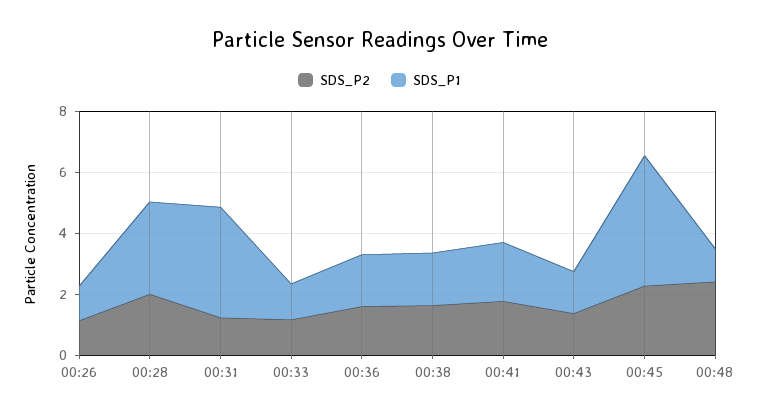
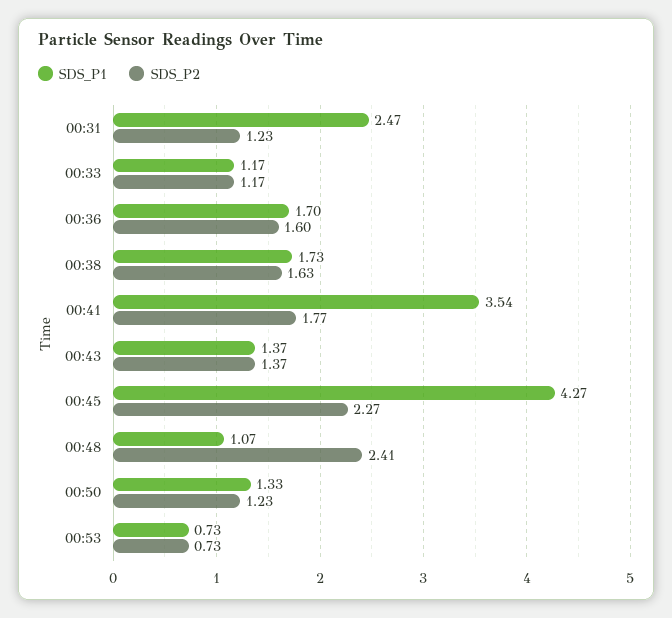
SDS_P2, 00:26: 1 -> none
SDS_P1, 00:26: 1 -> none
SDS_P2, 00:28: 2 -> none
SDS_P1, 00:28: 3 -> none
SDS_P1, 00:31: 3.5 -> 2.47
SDS_P1, 00:41: 2 -> 3.54
SDS_P1, 00:50: none -> 1.33
SDS_P2, 00:50: none -> 1.23
SDS_P1, 00:53: none -> 0.73
SDS_P2, 00:53: none -> 0.73

